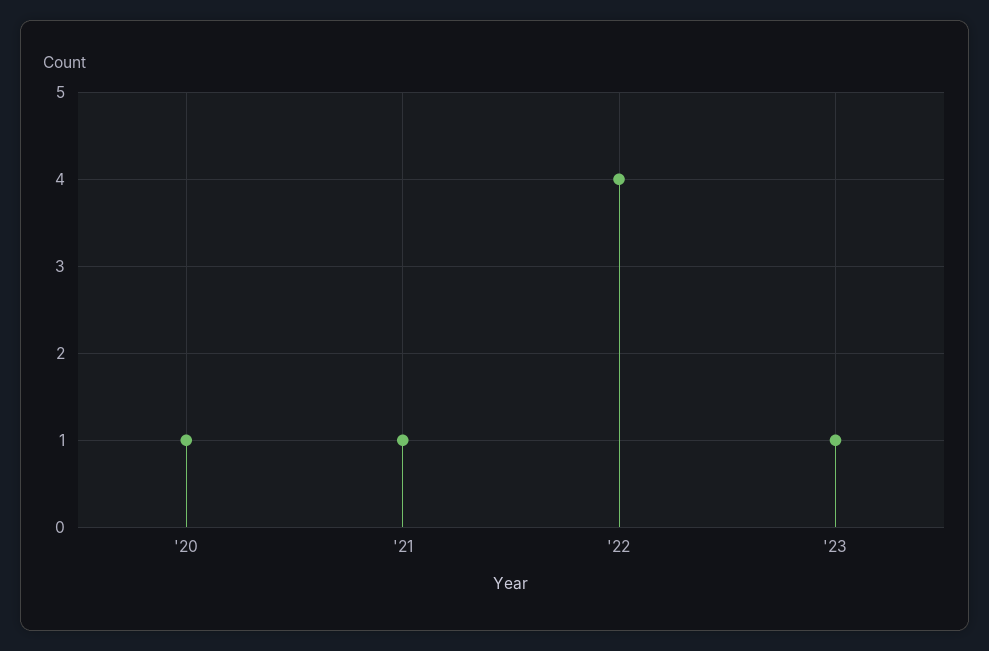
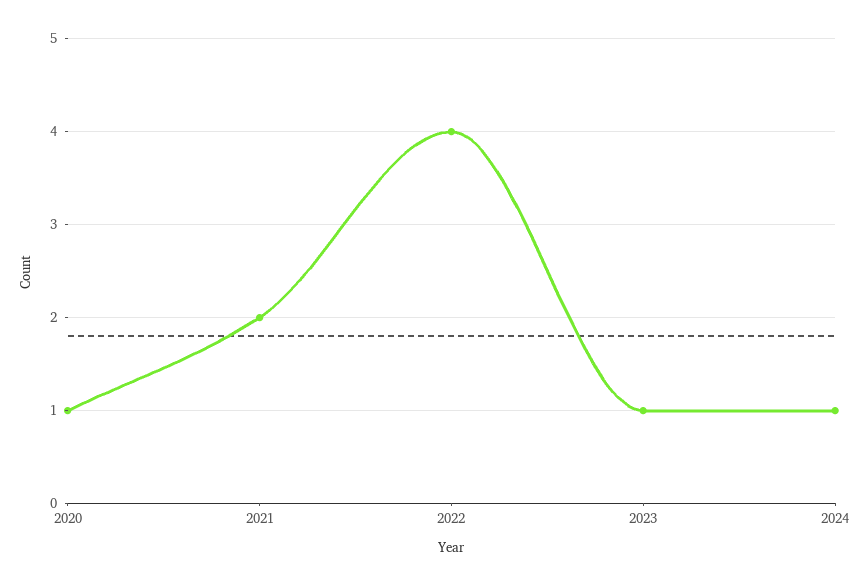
'21: 1 -> 2
2024: none -> 1

